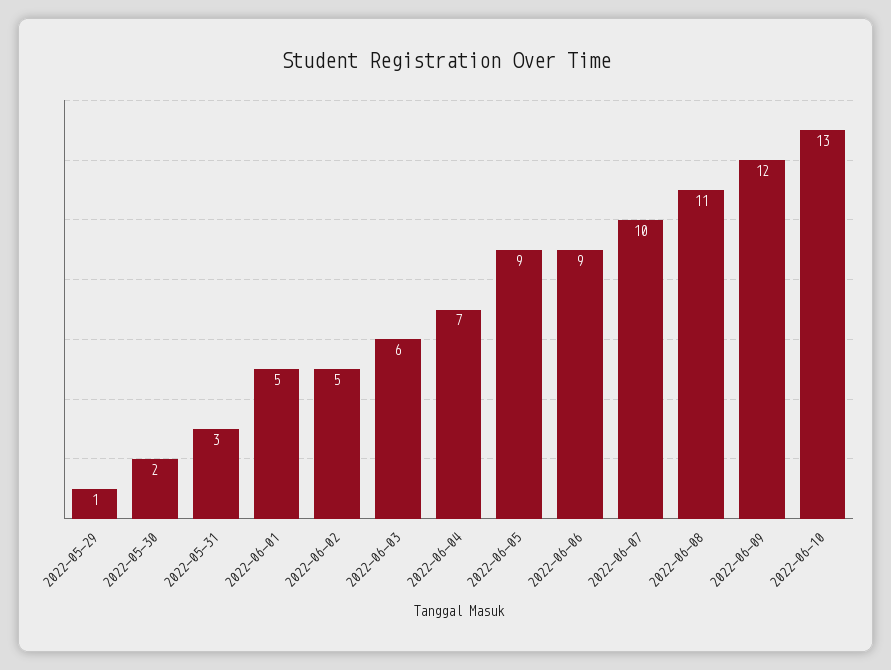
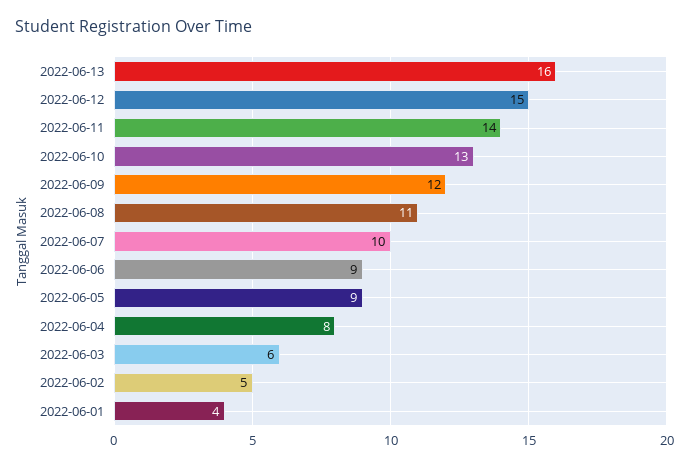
2022-05-29: 1 -> none
2022-05-30: 2 -> none
2022-05-31: 3 -> none
2022-06-01: 5 -> 4
2022-06-04: 7 -> 8
2022-06-13: none -> 16
2022-06-12: none -> 15
2022-06-11: none -> 14

